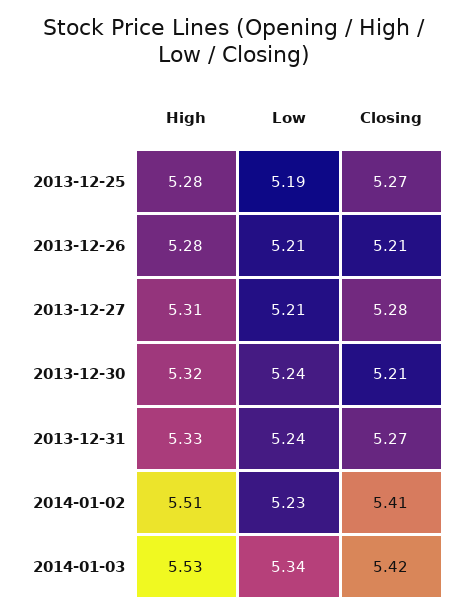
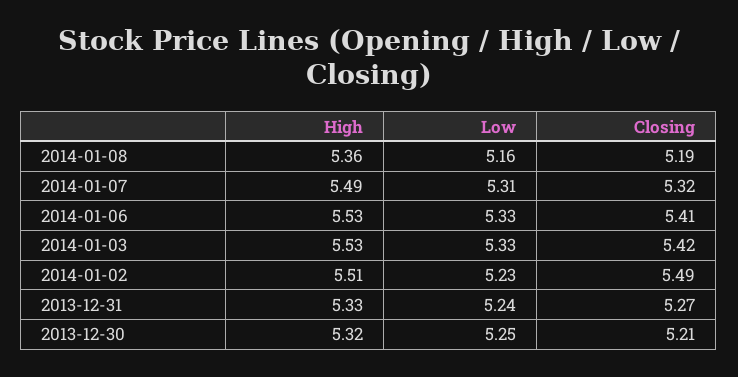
High, 2013-12-25: 5.28 -> none
Low, 2013-12-25: 5.19 -> none
Closing, 2013-12-25: 5.27 -> none
High, 2013-12-26: 5.28 -> none
Low, 2013-12-26: 5.21 -> none
Closing, 2013-12-26: 5.21 -> none
High, 2013-12-27: 5.31 -> none
Low, 2013-12-27: 5.21 -> none
Closing, 2013-12-27: 5.28 -> none
Low, 2013-12-30: 5.24 -> 5.25
Closing, 2014-01-02: 5.41 -> 5.49
Low, 2014-01-03: 5.34 -> 5.33
High, 2014-01-08: none -> 5.36
Low, 2014-01-08: none -> 5.16
Closing, 2014-01-08: none -> 5.19
High, 2014-01-07: none -> 5.49
Low, 2014-01-07: none -> 5.31
Closing, 2014-01-07: none -> 5.32
High, 2014-01-06: none -> 5.53
Low, 2014-01-06: none -> 5.33
Closing, 2014-01-06: none -> 5.41

